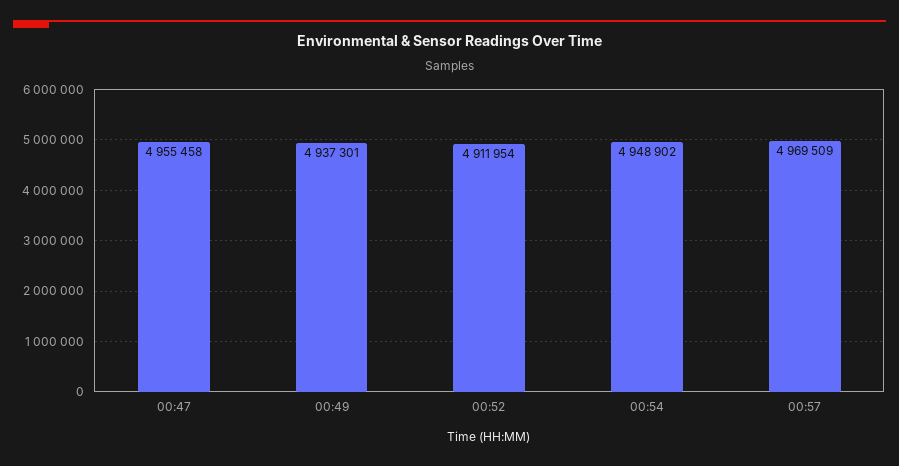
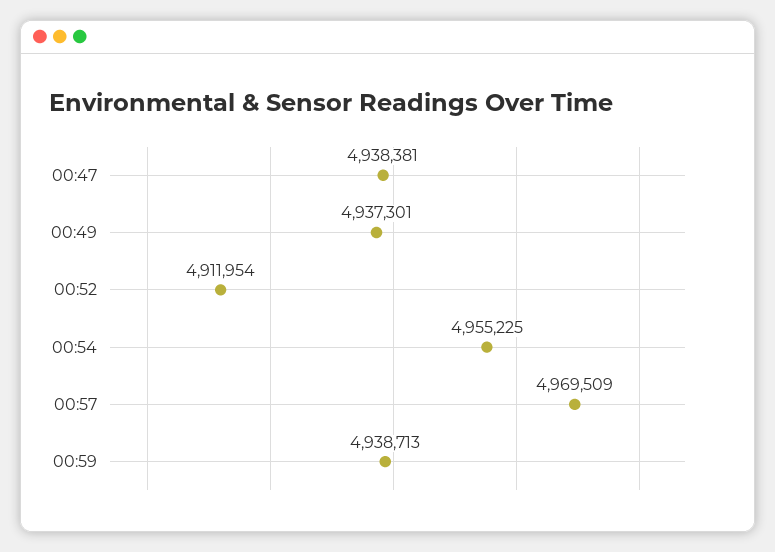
00:47: 4955458 -> 4938381
00:54: 4948902 -> 4955225
00:59: none -> 4938713

